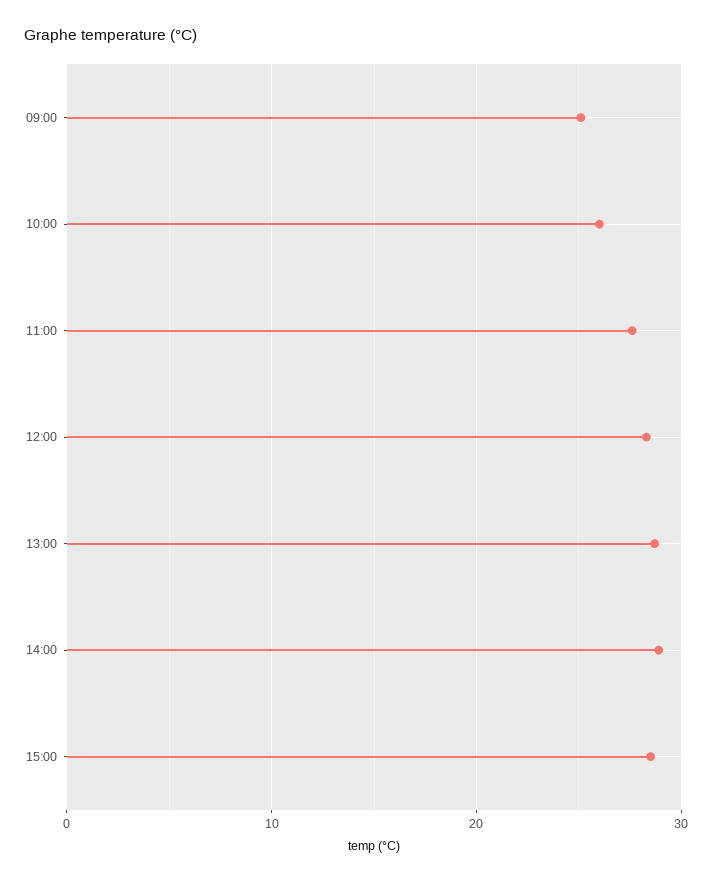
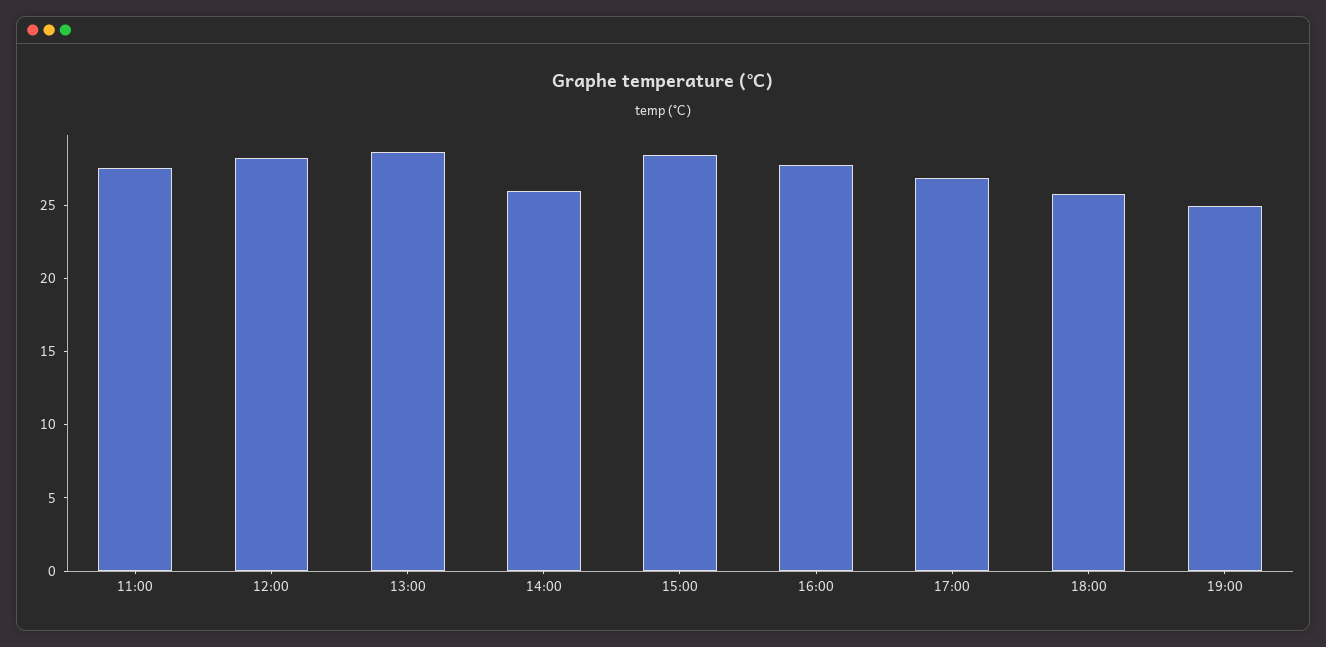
09:00: 25 -> none
10:00: 26 -> none
14:00: 29 -> 26
16:00: none -> 28
17:00: none -> 27
18:00: none -> 26
19:00: none -> 25

